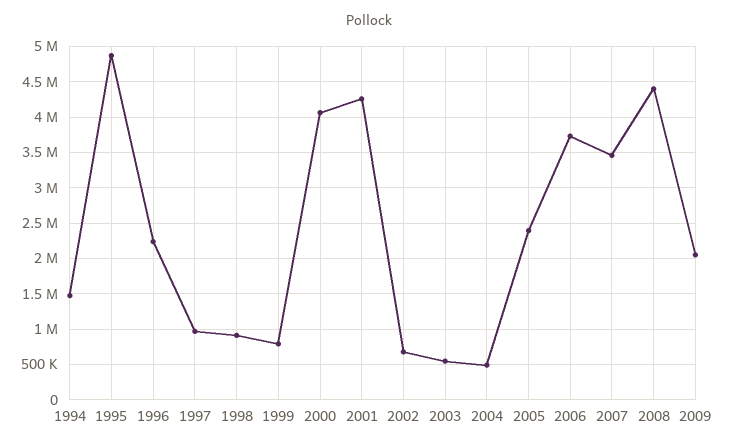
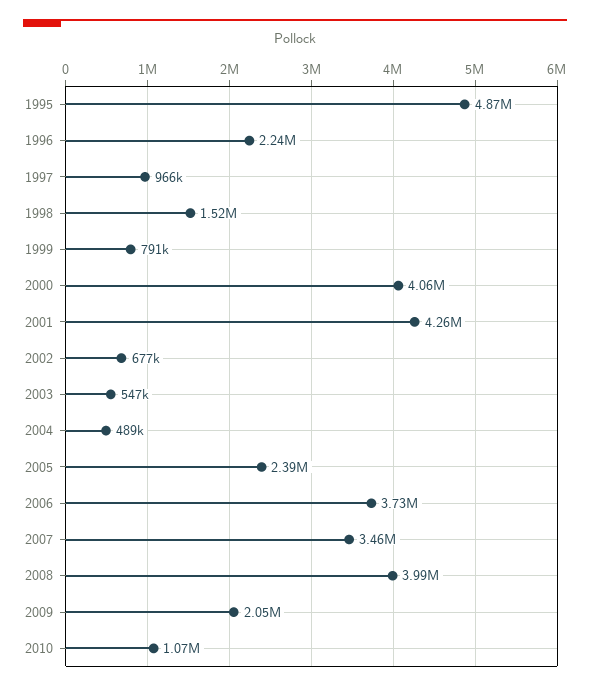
1994: 1500000 -> none
1998: 900000 -> 1520000
2008: 4400000 -> 3990000
2010: none -> 1070000

